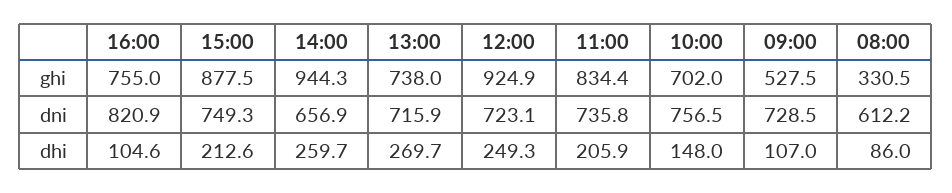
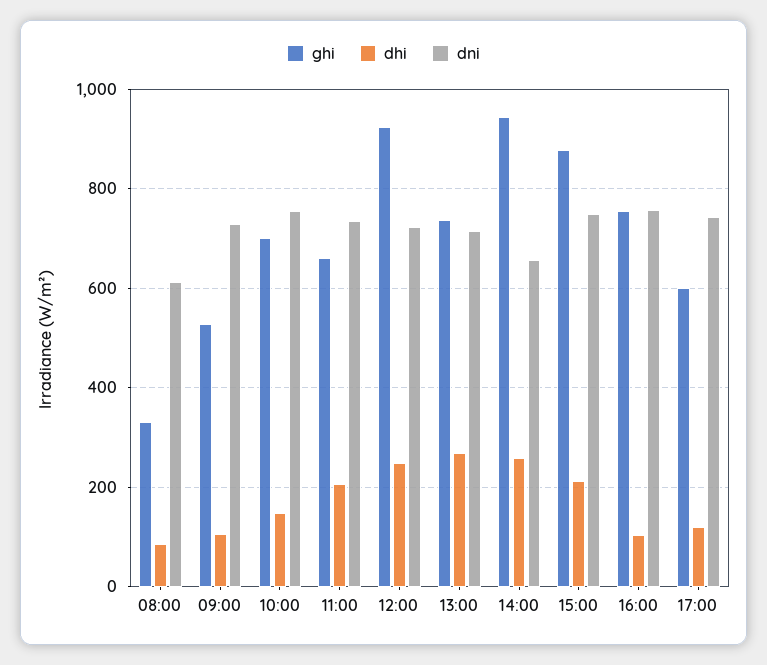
ghi, 11:00: 834.4 -> 660
dni, 16:00: 820.9 -> 760
ghi, 17:00: none -> 600
dhi, 17:00: none -> 120
dni, 17:00: none -> 740

